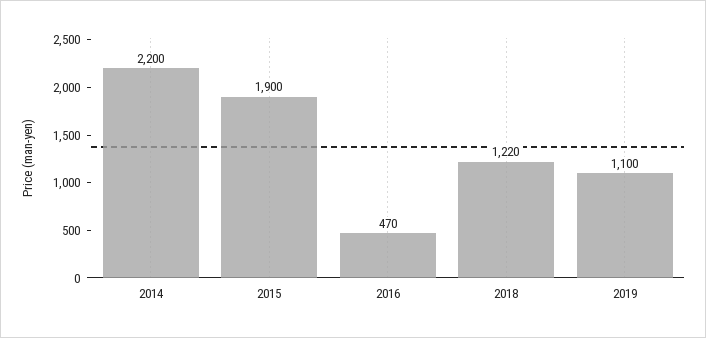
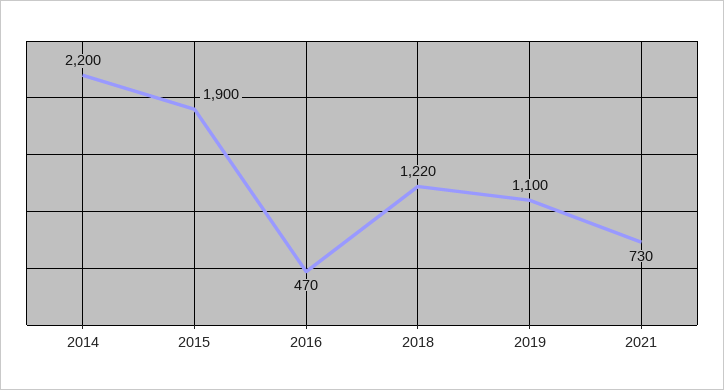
2021: none -> 730

